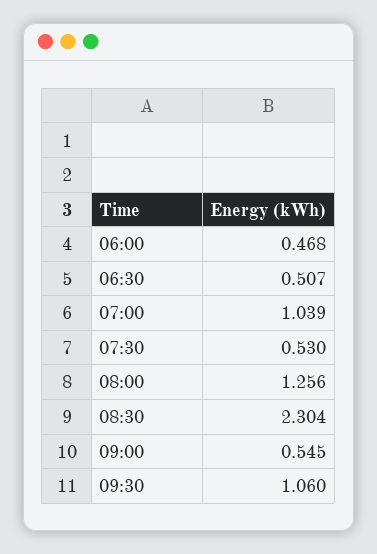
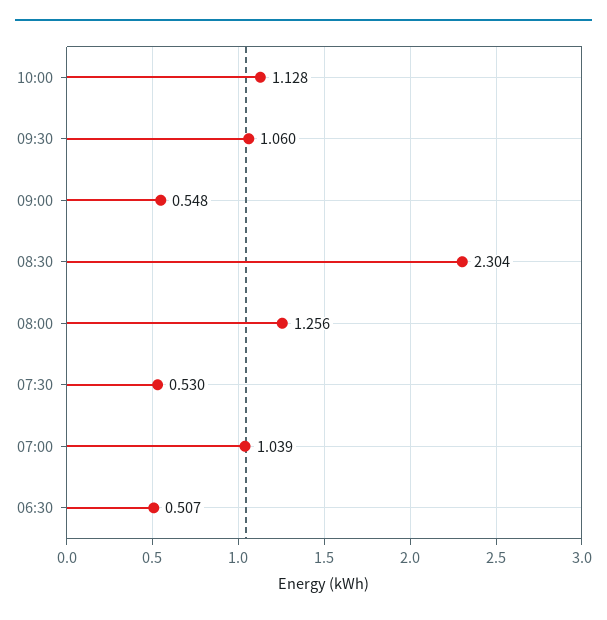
06:00: 0.468 -> none
09:00: 0.545 -> 0.548
10:00: none -> 1.128

